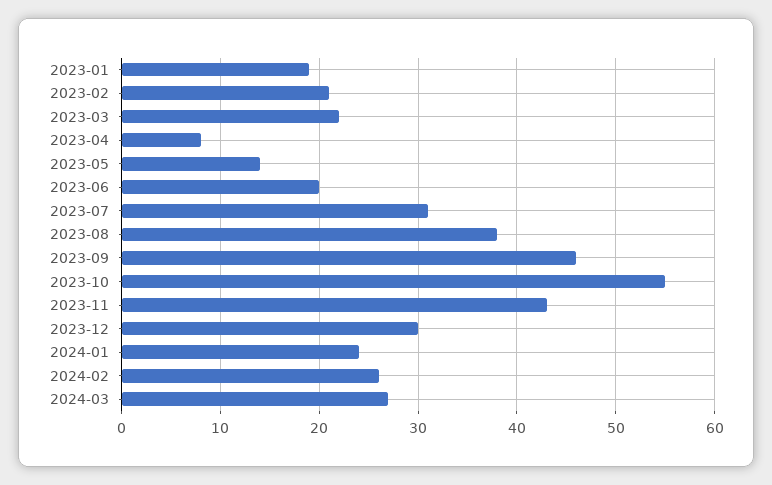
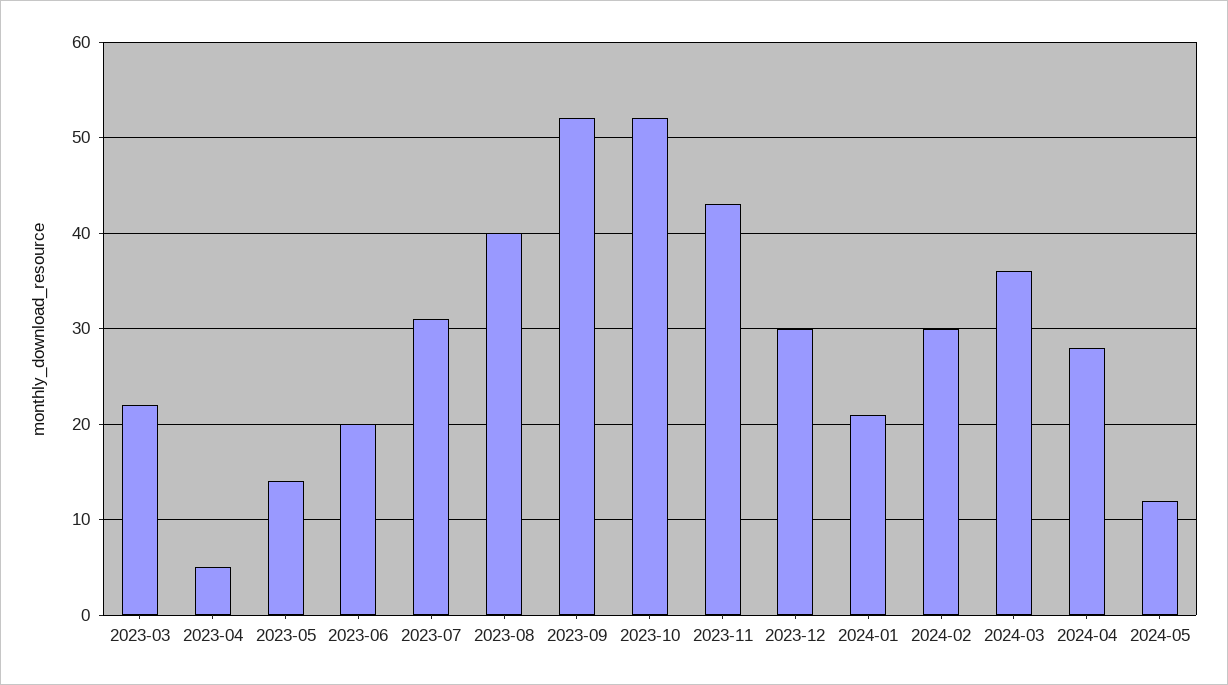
2023-01: 19 -> none
2023-02: 21 -> none
2023-04: 8 -> 5
2023-08: 38 -> 40
2023-09: 46 -> 52
2023-10: 55 -> 52
2024-01: 24 -> 21
2024-02: 26 -> 30
2024-03: 27 -> 36
2024-04: none -> 28
2024-05: none -> 12

